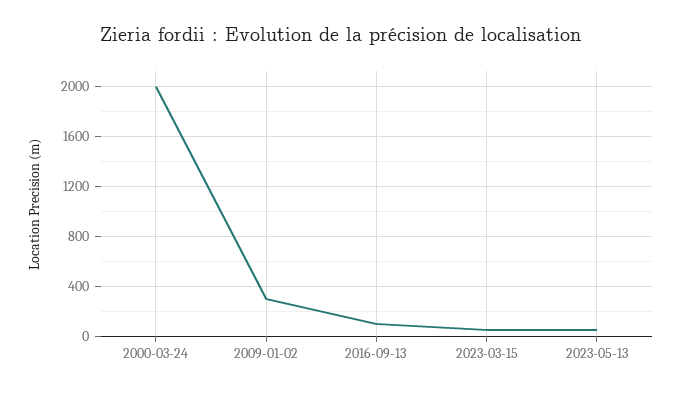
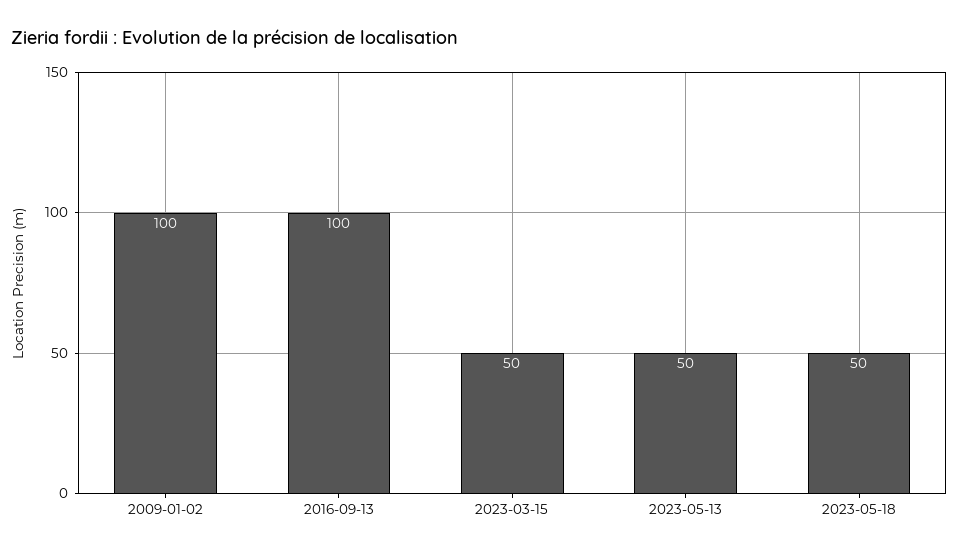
2000-03-24: 2000 -> none
2009-01-02: 300 -> 100
2023-05-18: none -> 50

